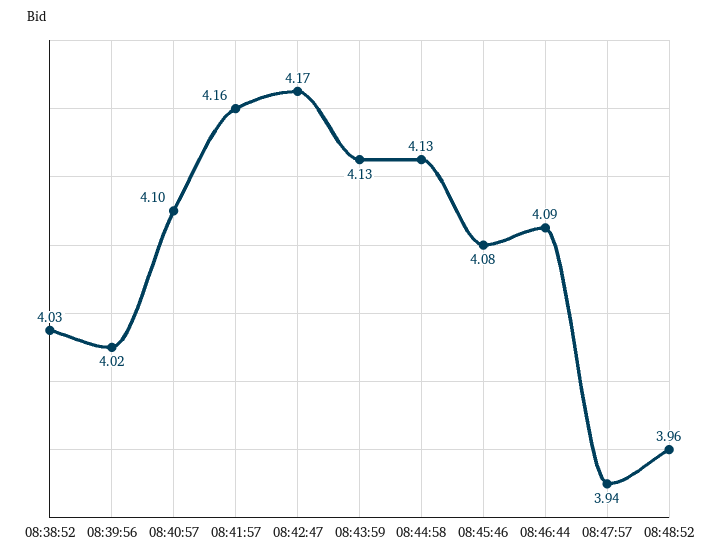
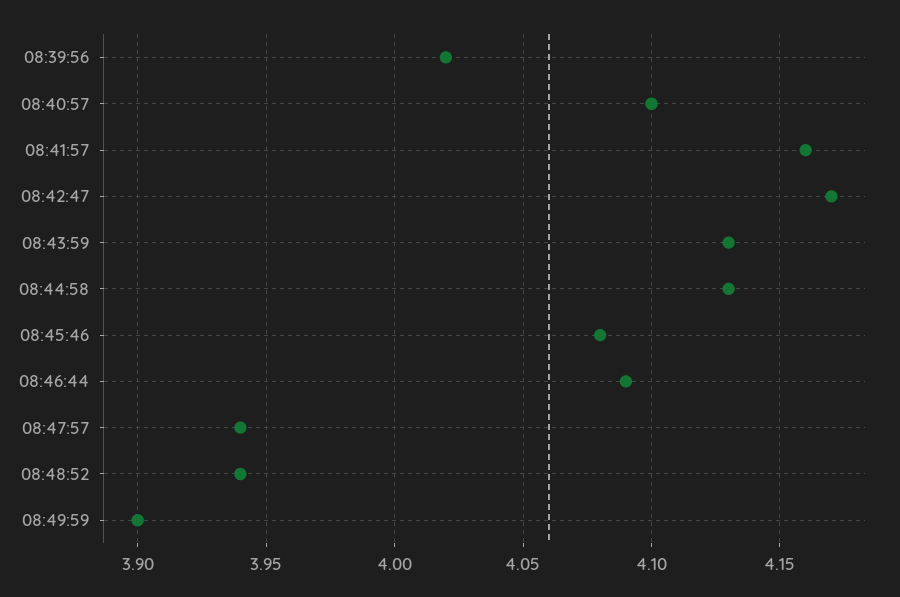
08:38:52: 4.03 -> none
08:48:52: 3.96 -> 3.94
08:49:59: none -> 3.9

